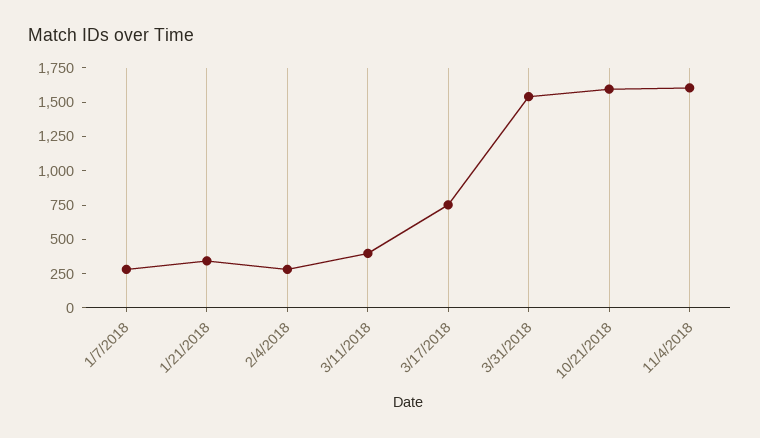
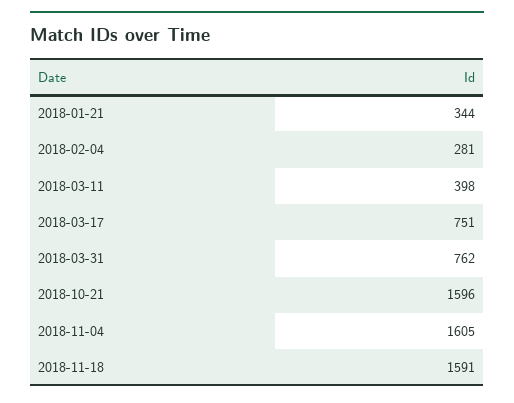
1/7/2018: 250 -> none
3/31/2018: 1500 -> 762
2018-11-18: none -> 1591

